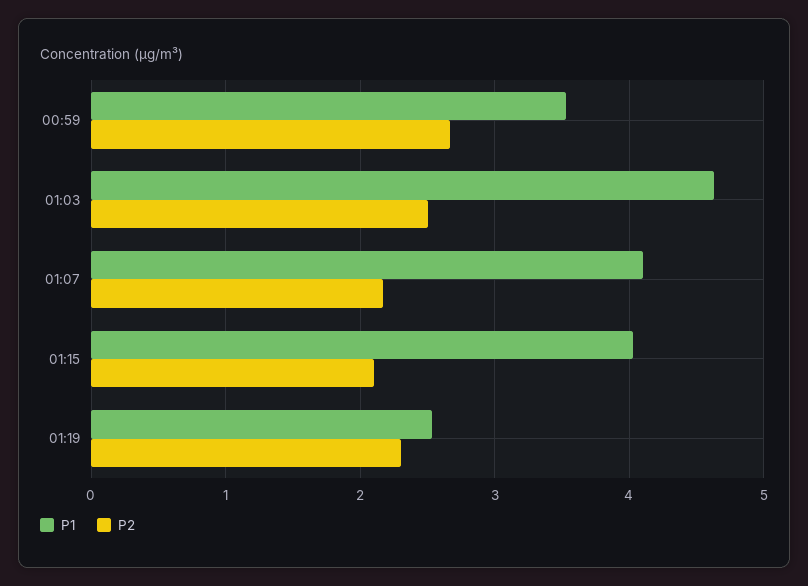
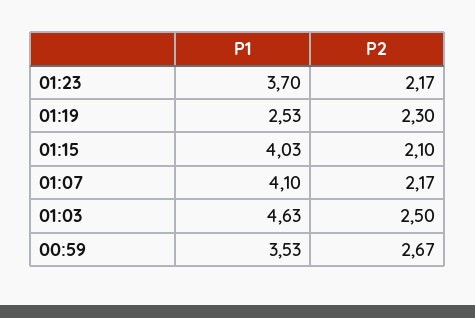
P1, 01:23: none -> 3.7
P2, 01:23: none -> 2.17

